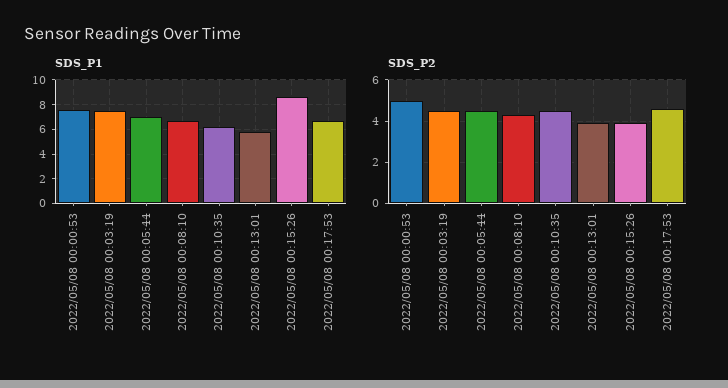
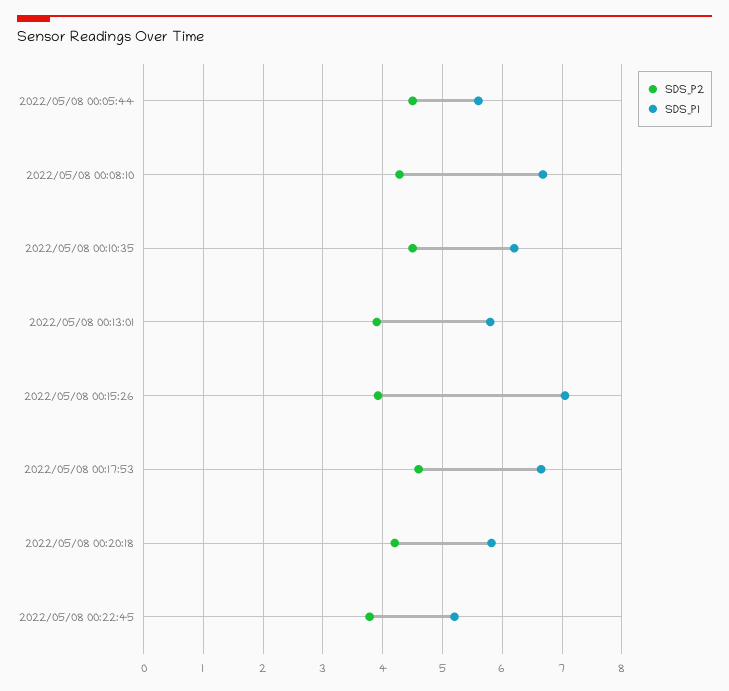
SDS_P1, 2022/05/08 00:00:53: 7.5 -> none
SDS_P1, 2022/05/08 00:03:19: 7.5 -> none
SDS_P1, 2022/05/08 00:05:44: 7 -> 5.6
SDS_P1, 2022/05/08 00:15:26: 8.5 -> 7
SDS_P2, 2022/05/08 00:00:53: 5 -> none
SDS_P2, 2022/05/08 00:03:19: 4.5 -> none
SDS_P2, 2022/05/08 00:20:18: none -> 4.2
SDS_P1, 2022/05/08 00:20:18: none -> 5.8
SDS_P2, 2022/05/08 00:22:45: none -> 3.8
SDS_P1, 2022/05/08 00:22:45: none -> 5.2

